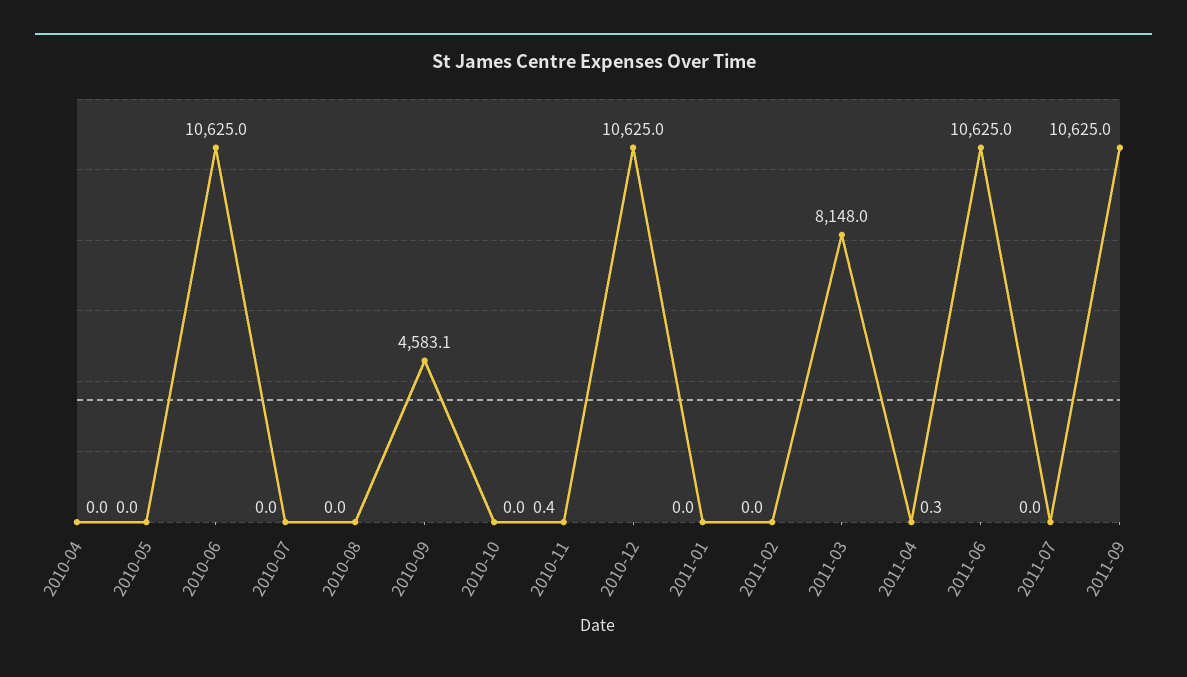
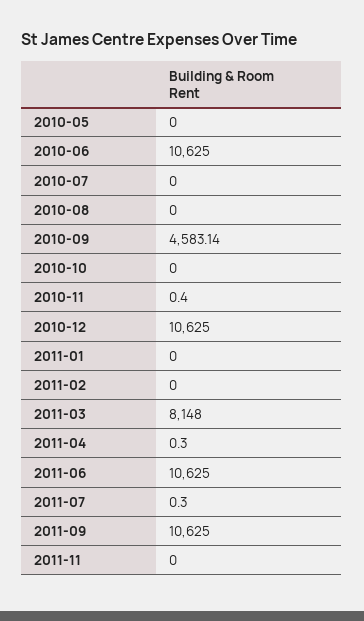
2010-04: 0 -> none
2011-07: 0 -> 0.3
2011-11: none -> 0

